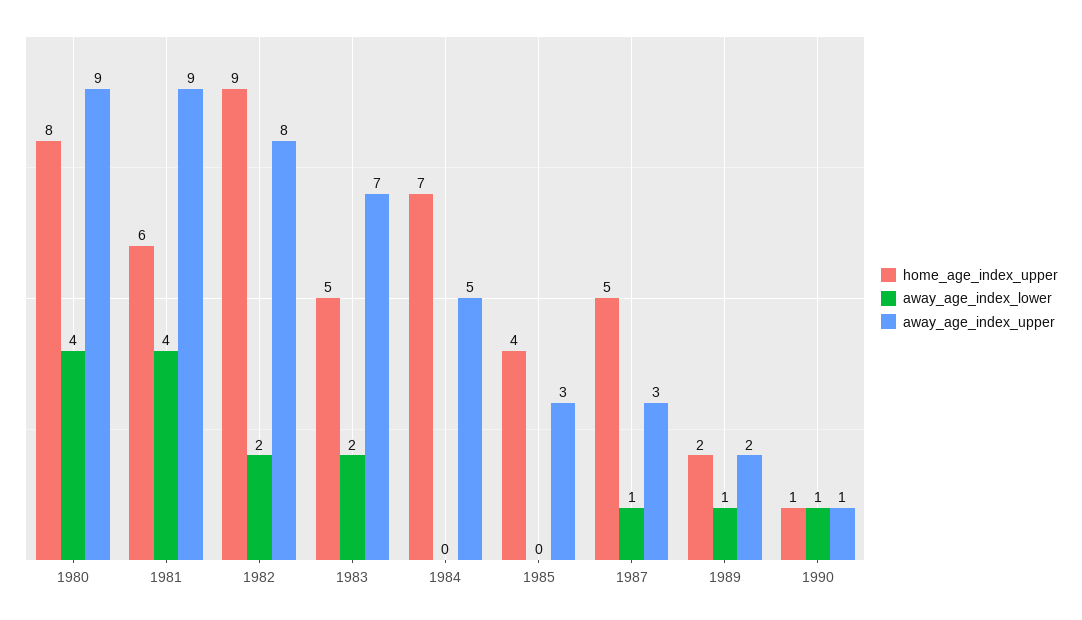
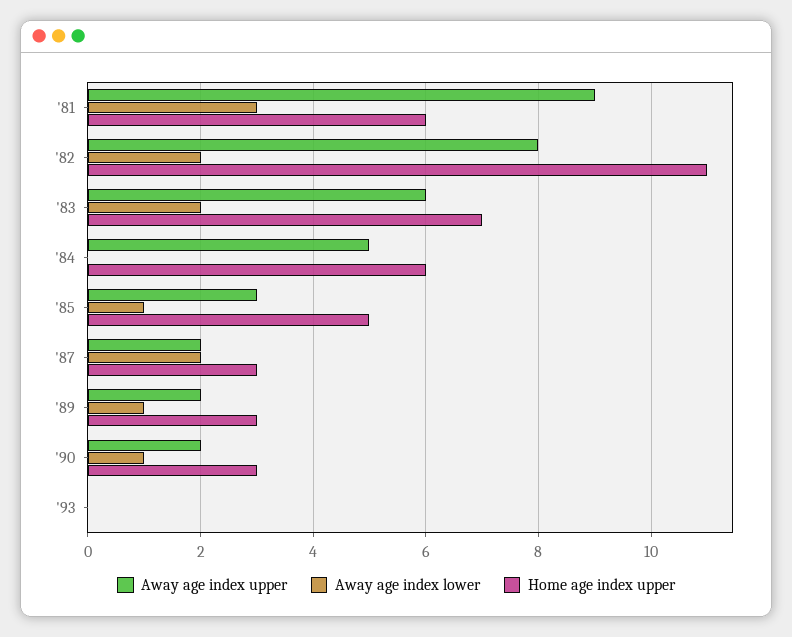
home_age_index_upper, 1980: 8 -> none
away_age_index_lower, 1980: 4 -> none
away_age_index_upper, 1980: 9 -> none
away_age_index_lower, 1981: 4 -> 3
home_age_index_upper, 1982: 9 -> 11
home_age_index_upper, 1983: 5 -> 7
away_age_index_upper, 1983: 7 -> 6
home_age_index_upper, 1984: 7 -> 6
home_age_index_upper, 1985: 4 -> 5
away_age_index_lower, 1985: 0 -> 1
home_age_index_upper, 1987: 5 -> 3
away_age_index_lower, 1987: 1 -> 2
away_age_index_upper, 1987: 3 -> 2
home_age_index_upper, 1989: 2 -> 3
home_age_index_upper, 1990: 1 -> 3
away_age_index_upper, 1990: 1 -> 2
away_age_index_upper, '93: none -> 0
away_age_index_lower, '93: none -> 0
home_age_index_upper, '93: none -> 0

